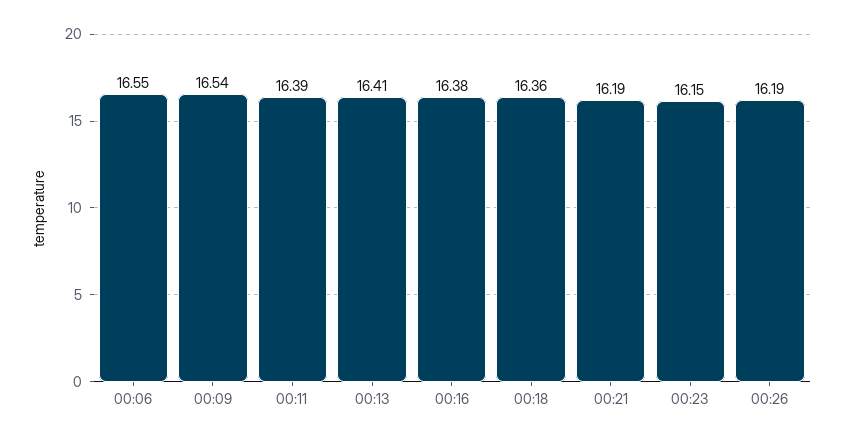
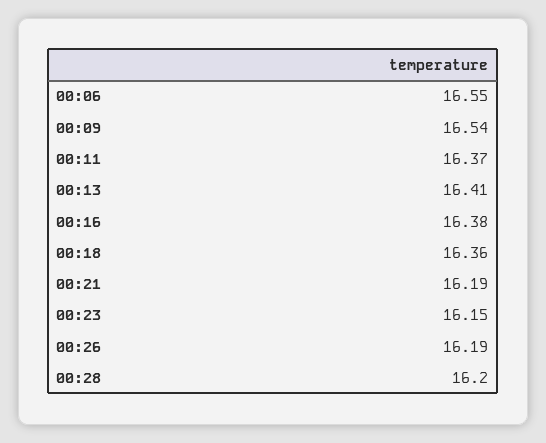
00:11: 16.39 -> 16.37
00:28: none -> 16.2

